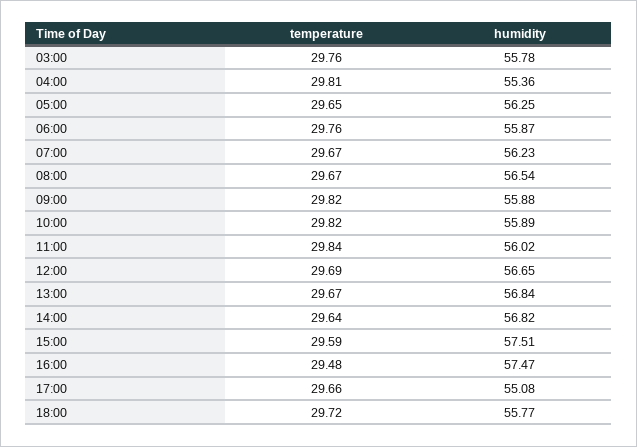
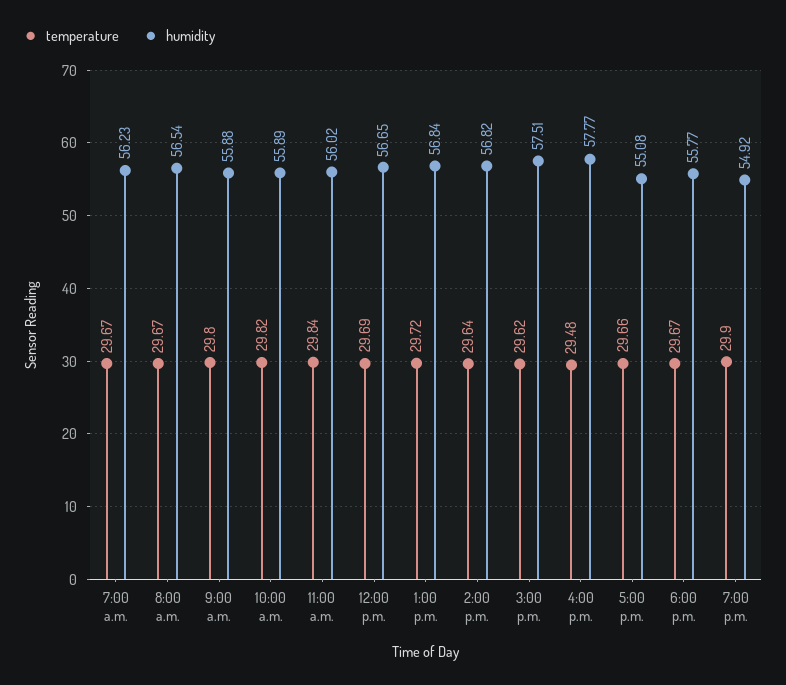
temperature, 03:00: 29.76 -> none
humidity, 03:00: 55.78 -> none
temperature, 04:00: 29.81 -> none
humidity, 04:00: 55.36 -> none
temperature, 05:00: 29.65 -> none
humidity, 05:00: 56.25 -> none
temperature, 06:00: 29.76 -> none
humidity, 06:00: 55.87 -> none
temperature, 09:00: 29.82 -> 29.8
temperature, 13:00: 29.67 -> 29.72
temperature, 15:00: 29.59 -> 29.62
humidity, 16:00: 57.47 -> 57.77
temperature, 18:00: 29.72 -> 29.67
temperature, 7:00 p.m.: none -> 29.9
humidity, 7:00 p.m.: none -> 54.92

